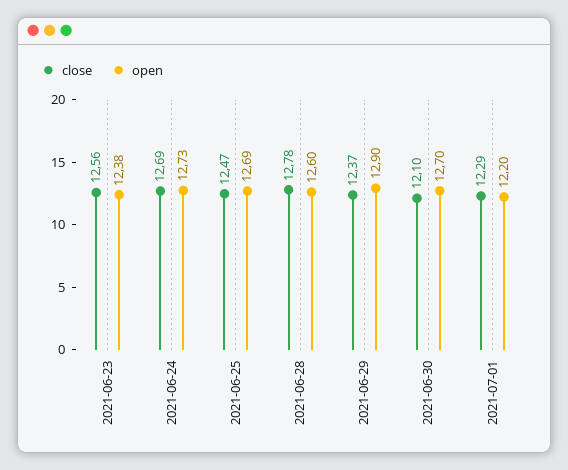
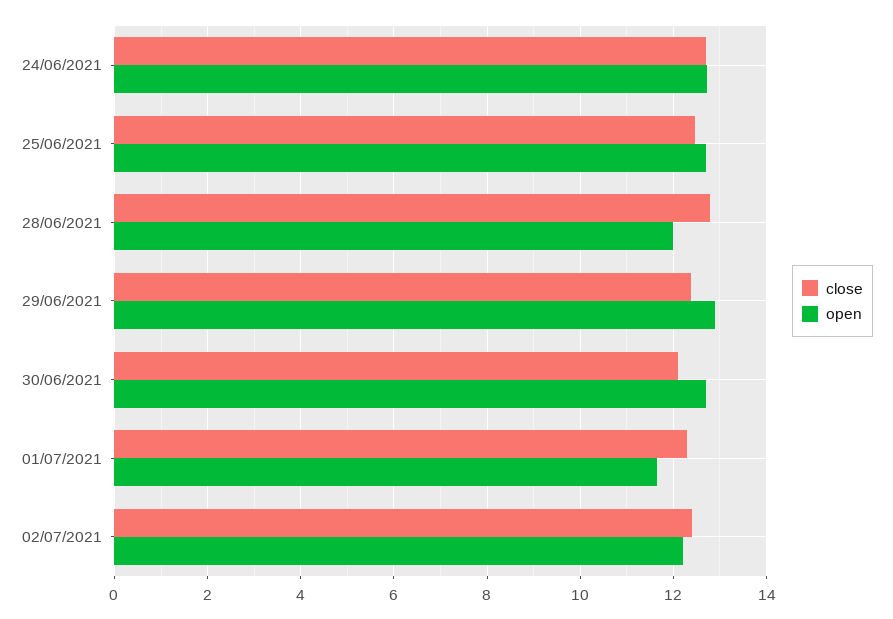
close, 2021-06-23: 12.56 -> none
open, 2021-06-23: 12.38 -> none
open, 2021-06-28: 12.6 -> 12
open, 2021-07-01: 12.2 -> 11.6
close, 02/07/2021: none -> 12.4
open, 02/07/2021: none -> 12.2

